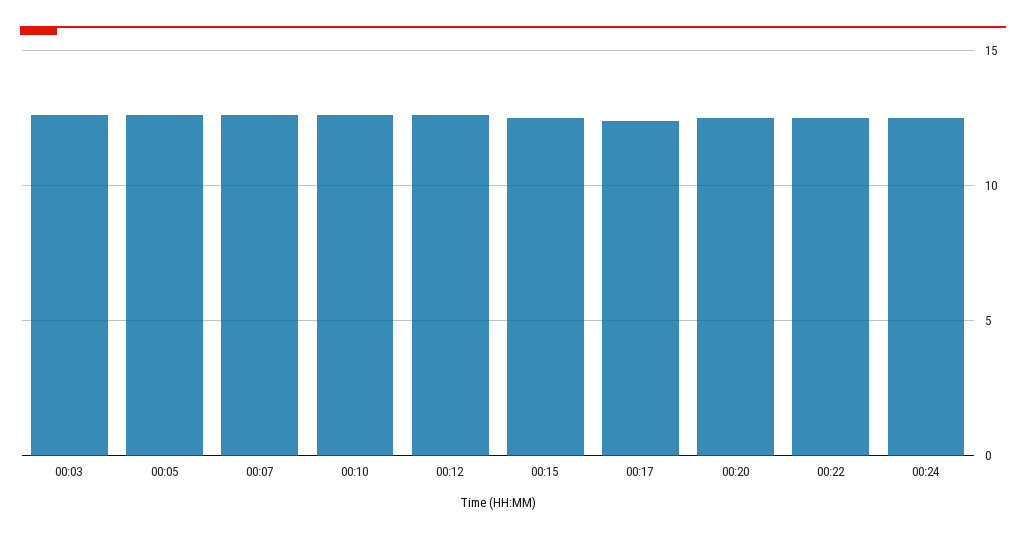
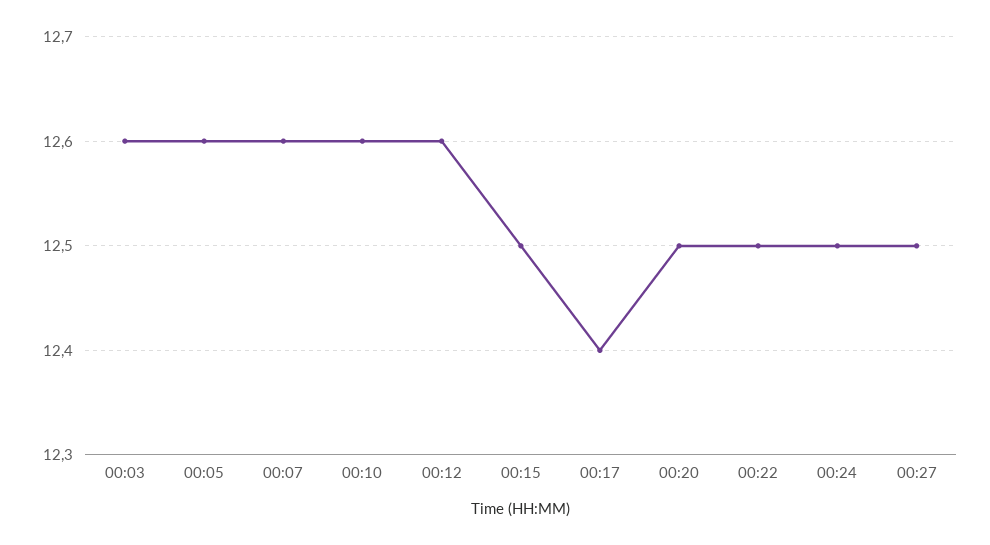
00:27: none -> 12.5

